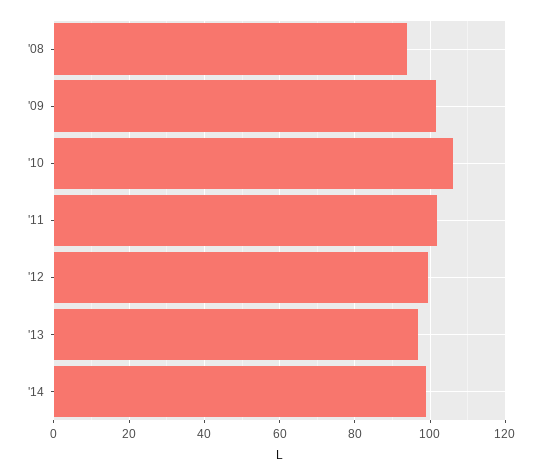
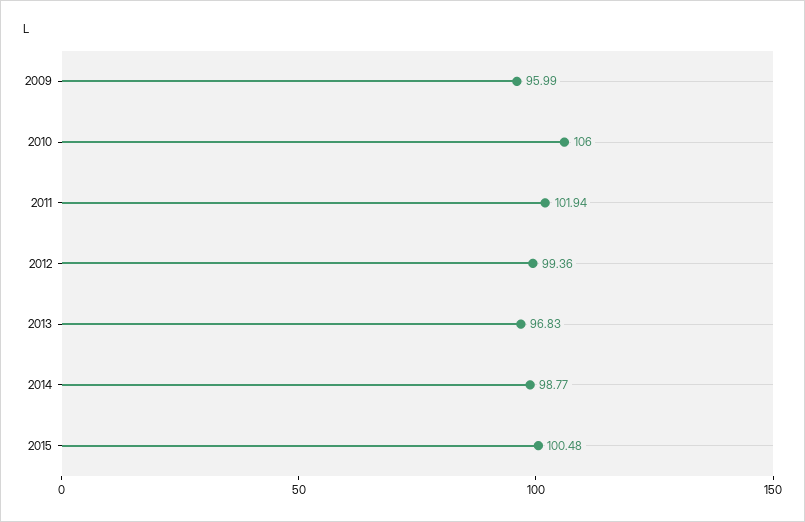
'08: 94 -> none
'09: 102 -> 95.99
2015: none -> 100.48

